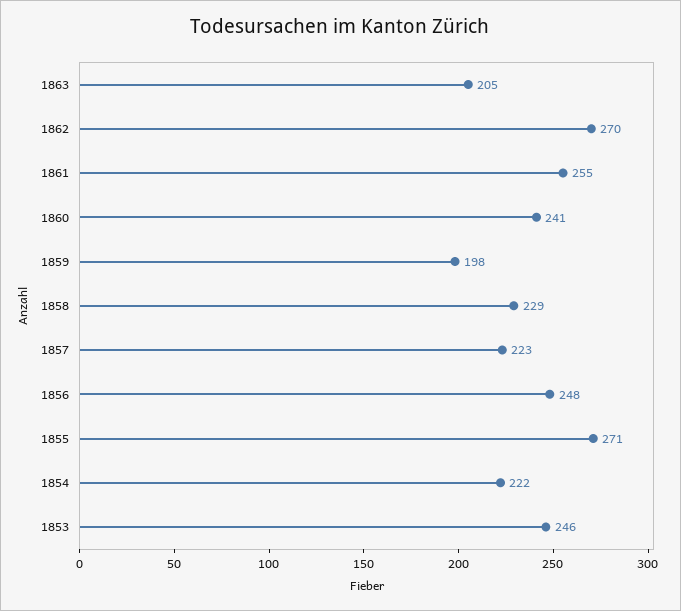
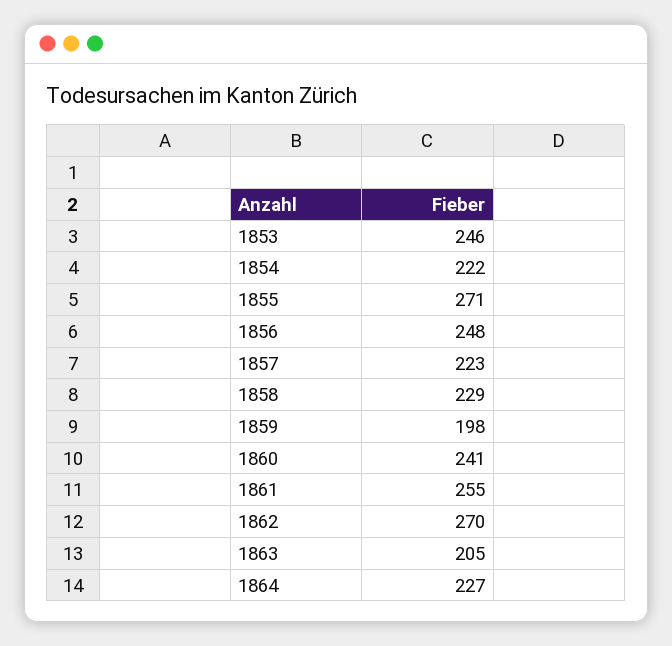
1864: none -> 227

